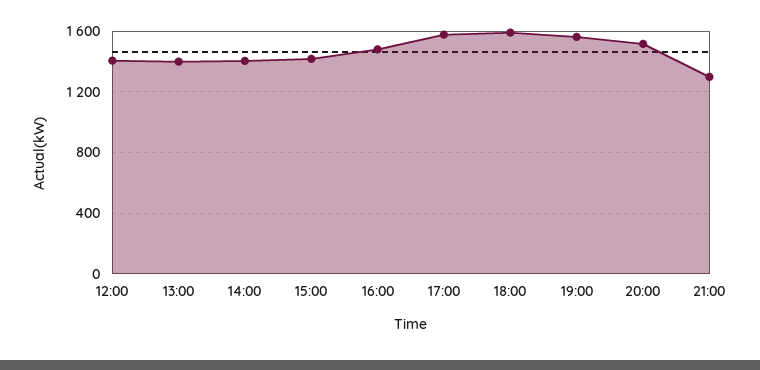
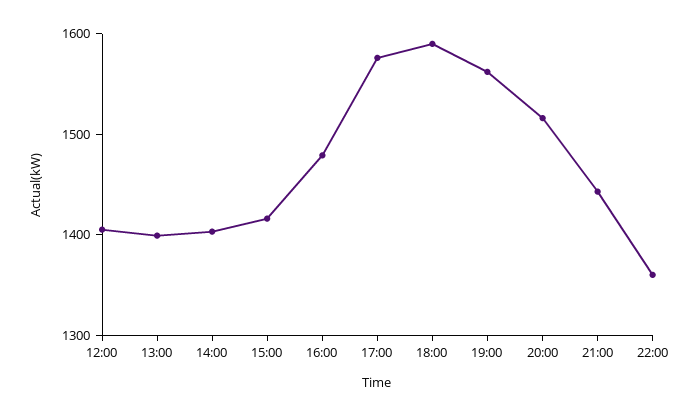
21:00: 1300 -> 1440
22:00: none -> 1360

